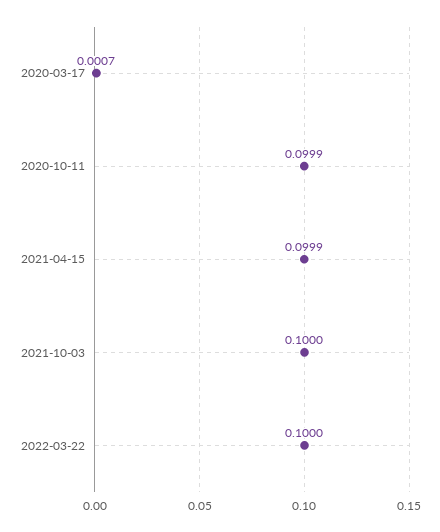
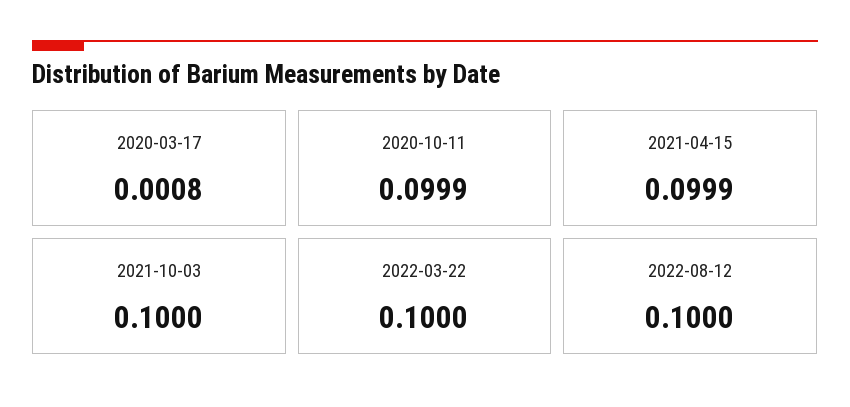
2020-03-17: 0.0007 -> 0.0008
2022-08-12: none -> 0.1

